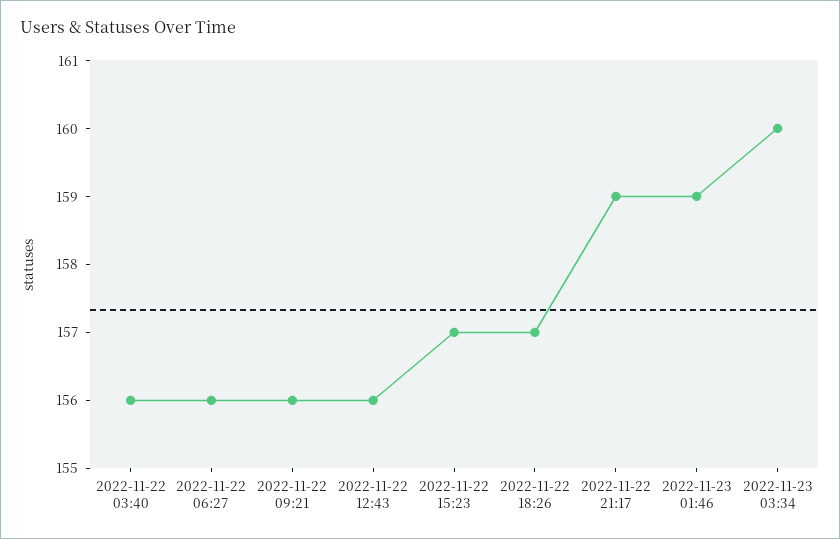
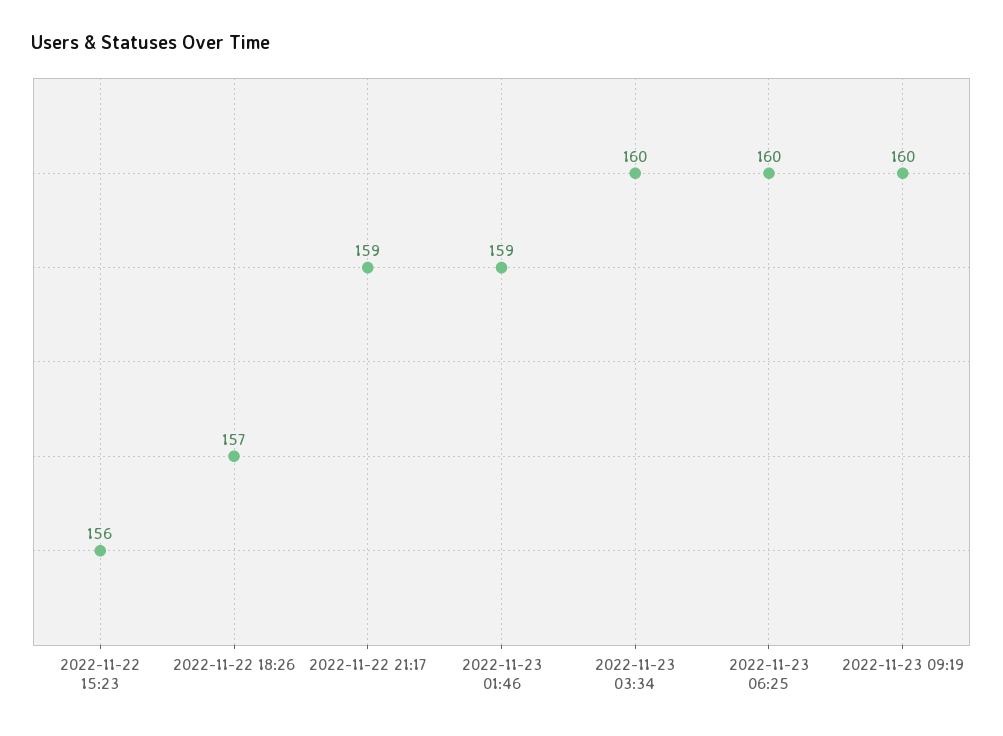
2022-11-22 03:40: 156 -> none
2022-11-22 06:27: 156 -> none
2022-11-22 09:21: 156 -> none
2022-11-22 12:43: 156 -> none
2022-11-22 15:23: 157 -> 156
2022-11-23 06:25: none -> 160
2022-11-23 09:19: none -> 160

